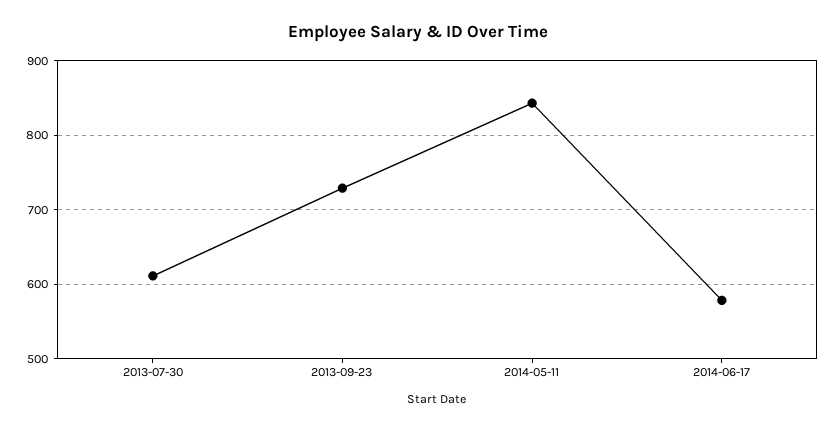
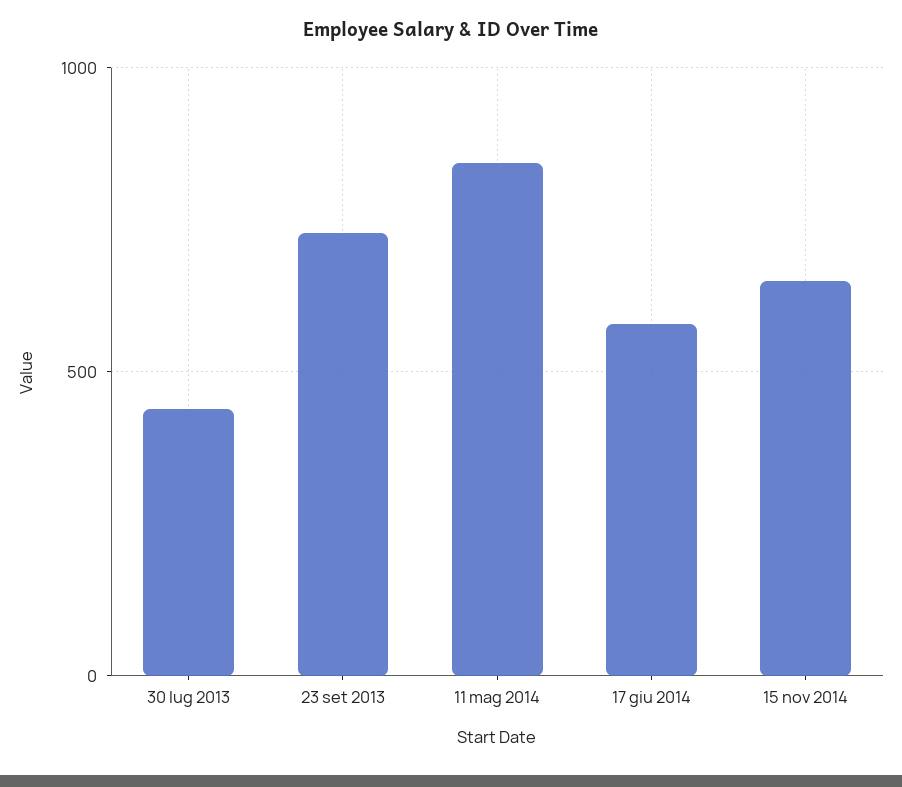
2013-07-30: 610 -> 450
15 nov 2014: none -> 650

